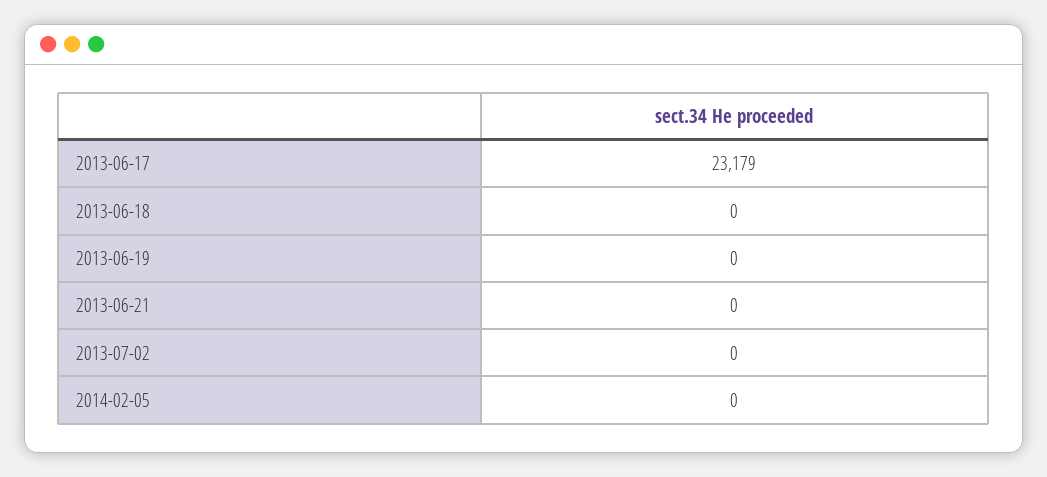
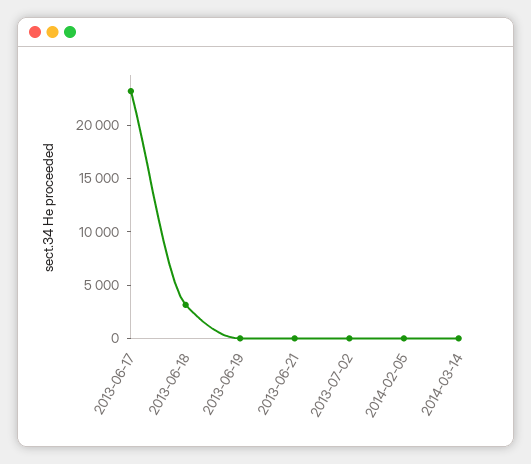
2013-06-18: 0 -> 3000
2014-03-14: none -> 0

